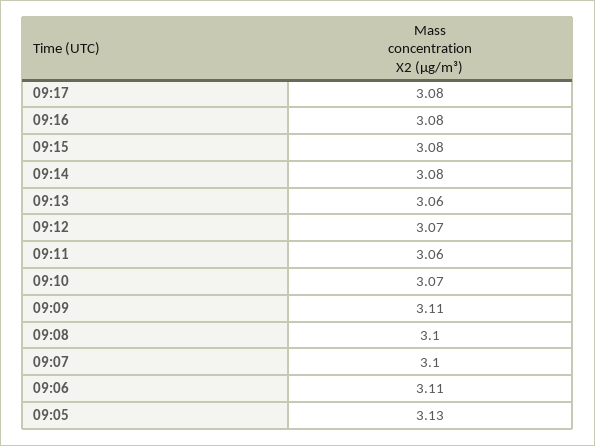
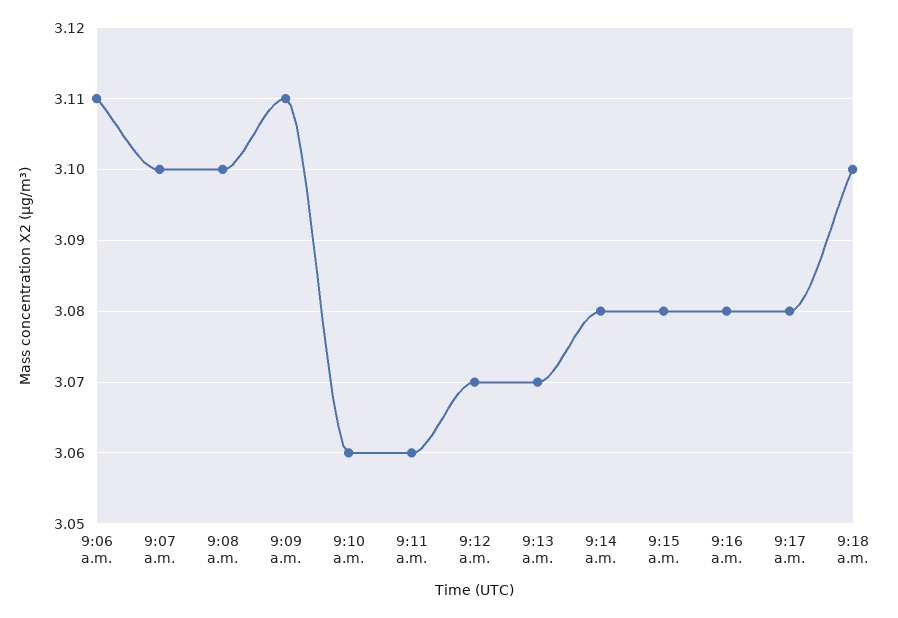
09:13: 3.06 -> 3.07
09:10: 3.07 -> 3.06
09:05: 3.13 -> none
9:18 a.m.: none -> 3.1

